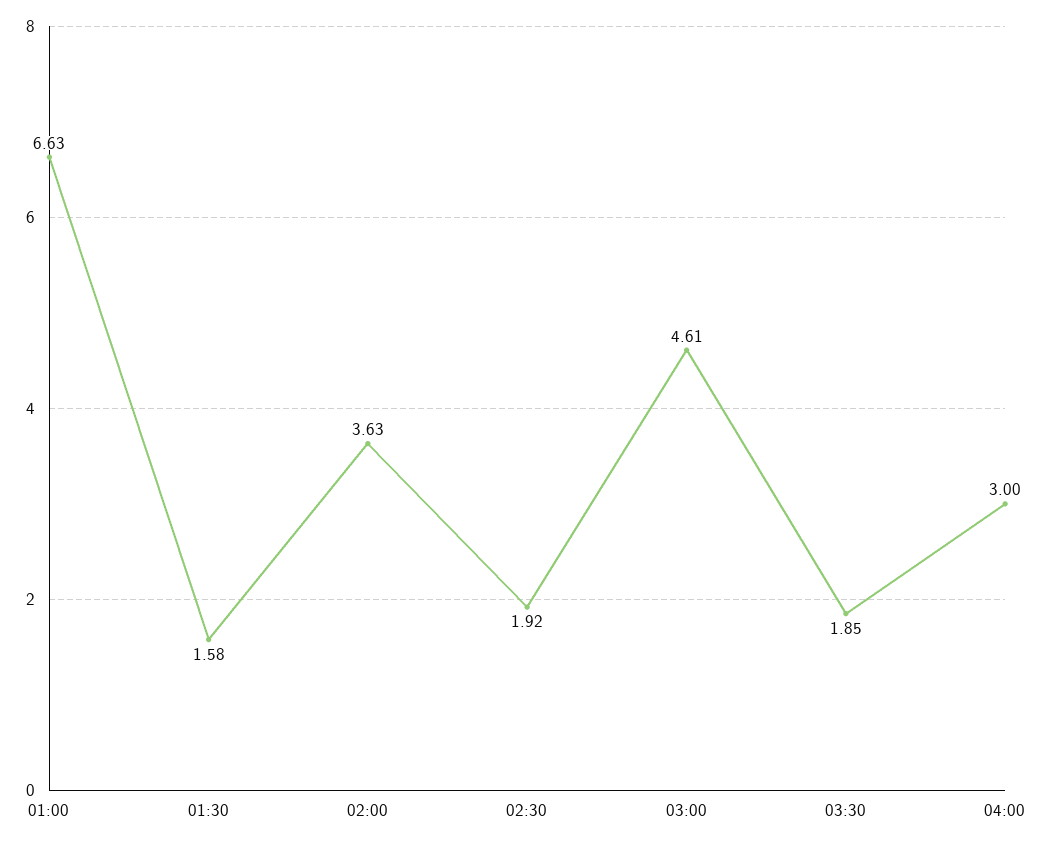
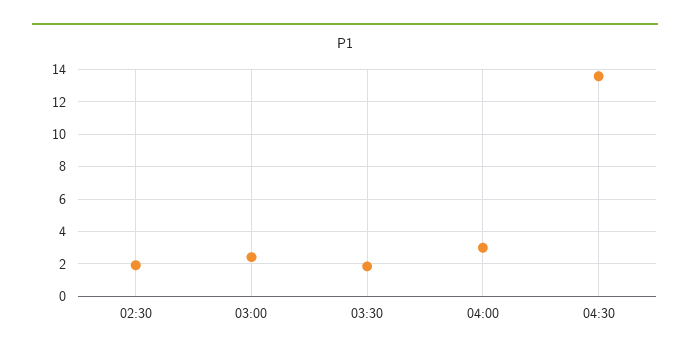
01:00: 6.63 -> none
01:30: 1.58 -> none
02:00: 3.63 -> none
03:00: 4.61 -> 2.5
04:30: none -> 13.5

